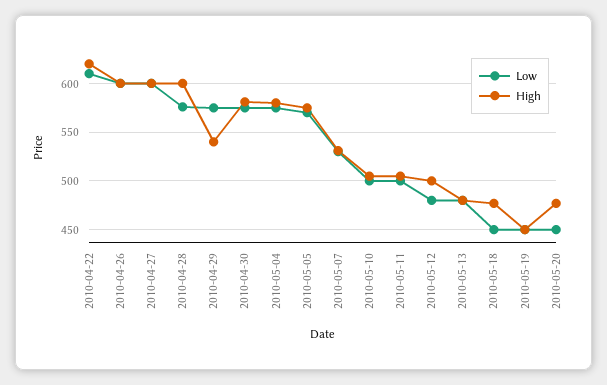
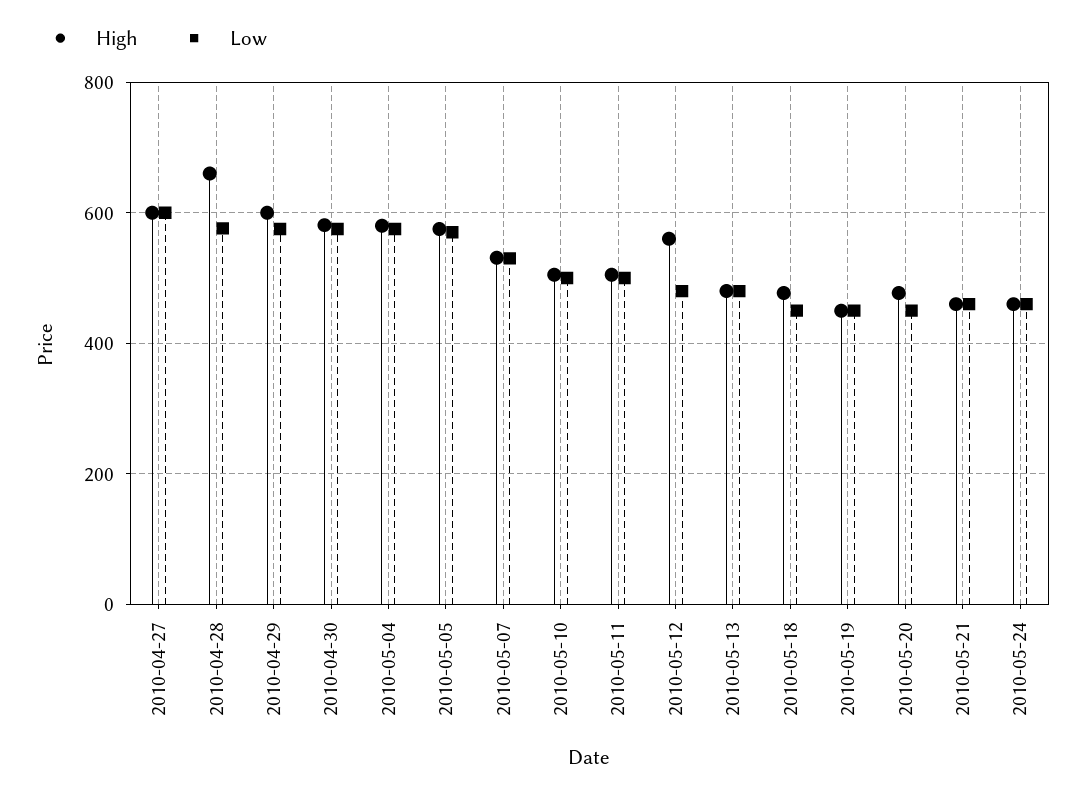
Low, 2010-04-22: 610 -> none
High, 2010-04-22: 620 -> none
Low, 2010-04-26: 600 -> none
High, 2010-04-26: 600 -> none
High, 2010-04-28: 600 -> 660
High, 2010-04-29: 540 -> 600
High, 2010-05-12: 500 -> 560
High, 2010-05-21: none -> 460
Low, 2010-05-21: none -> 460
High, 2010-05-24: none -> 460
Low, 2010-05-24: none -> 460

